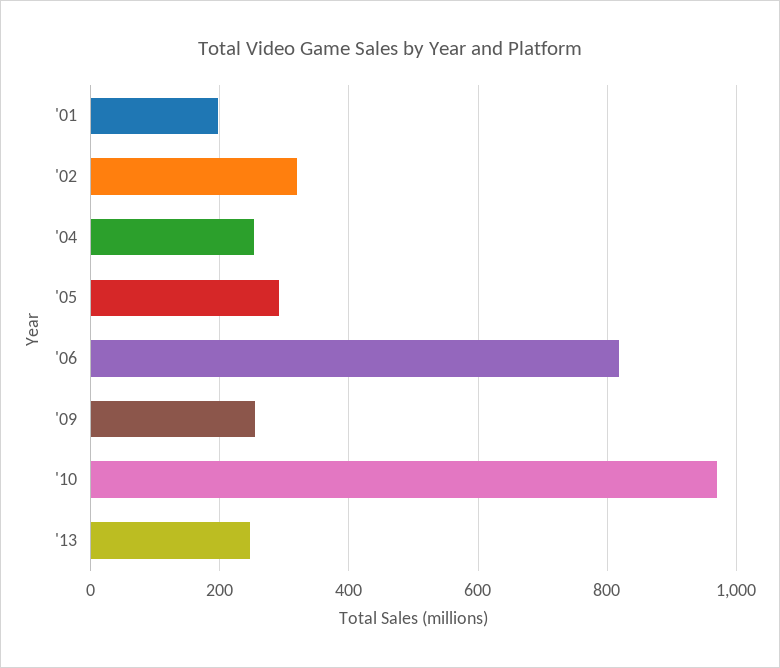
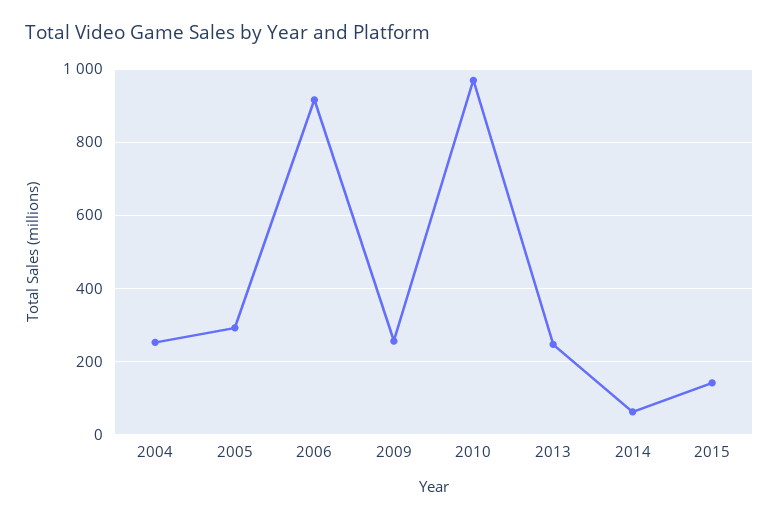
'01: 200 -> none
'02: 320 -> none
'06: 820 -> 920
2014: none -> 60
2015: none -> 140

